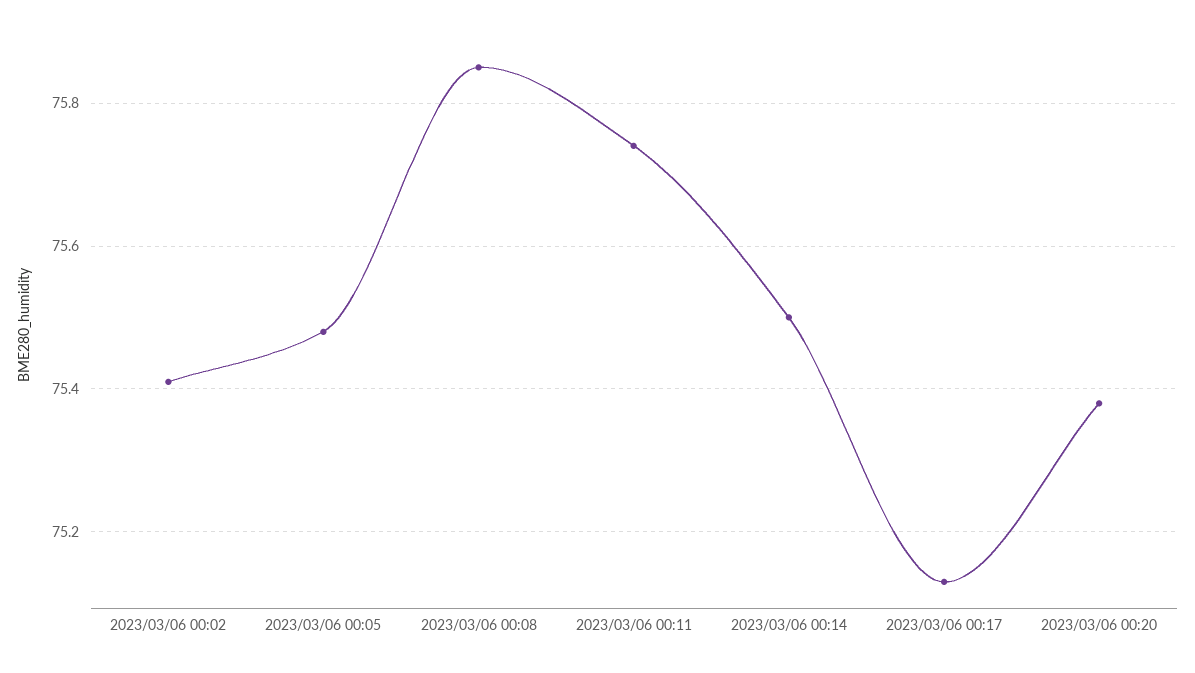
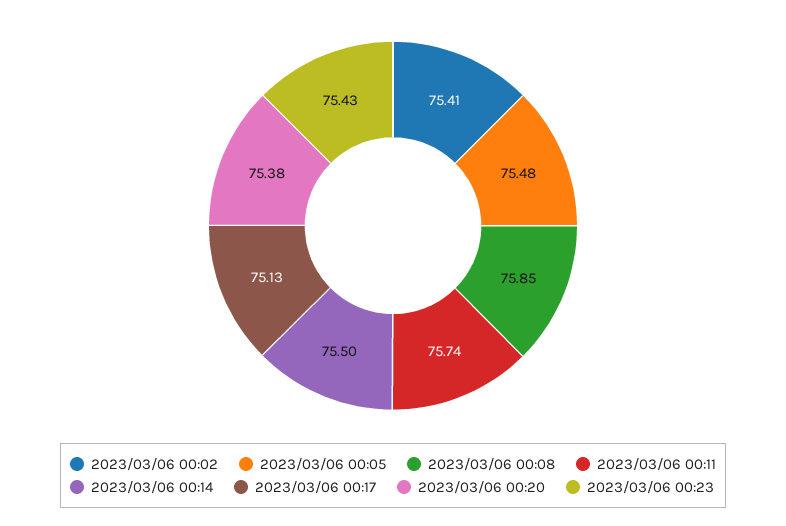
2023/03/06 00:23: none -> 75.43

